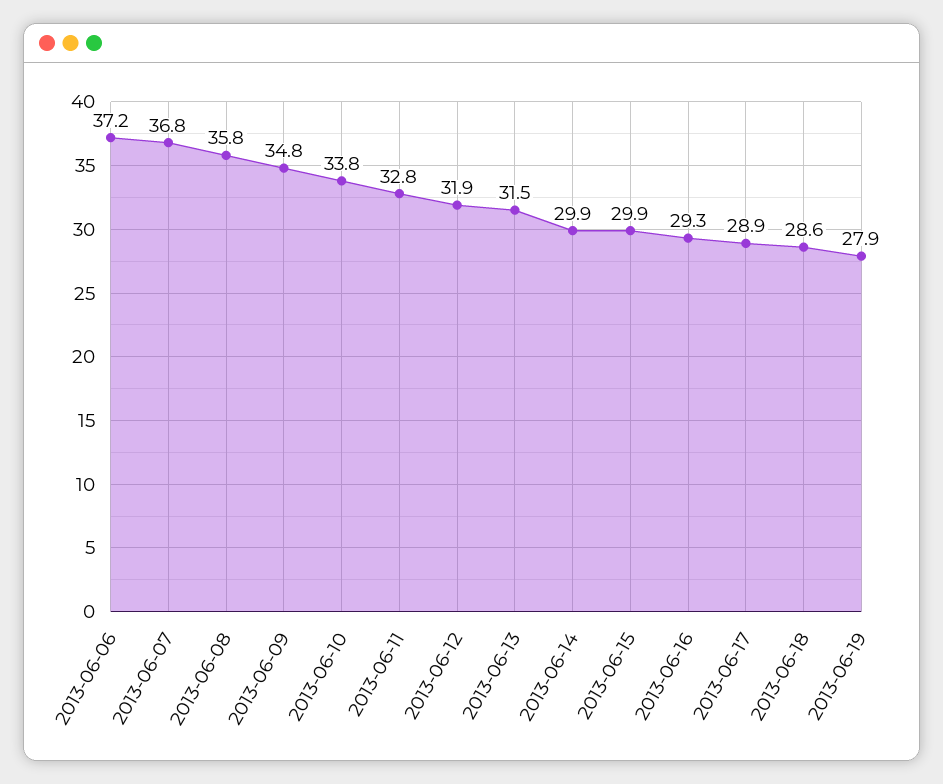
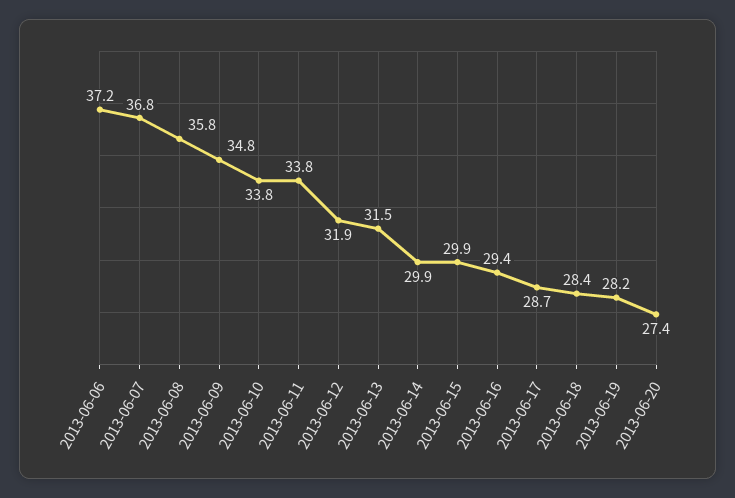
2013-06-11: 32.8 -> 33.8
2013-06-16: 29.3 -> 29.4
2013-06-17: 28.9 -> 28.7
2013-06-18: 28.6 -> 28.4
2013-06-19: 27.9 -> 28.2
2013-06-20: none -> 27.4

